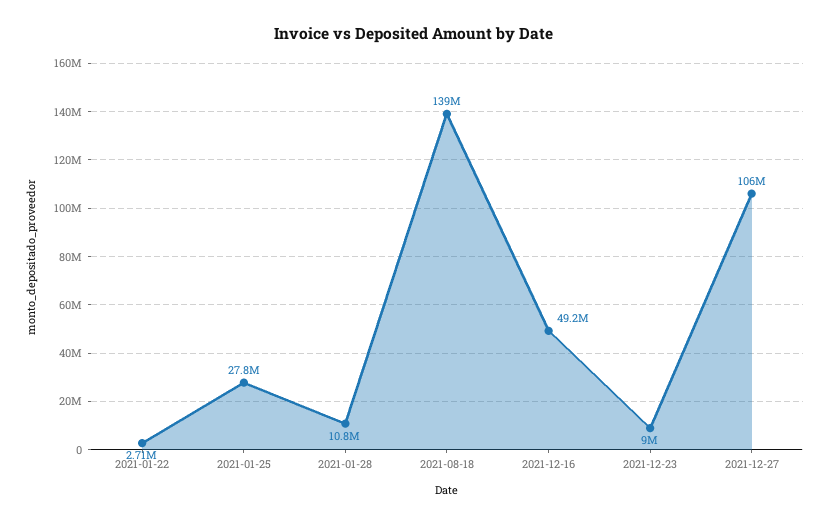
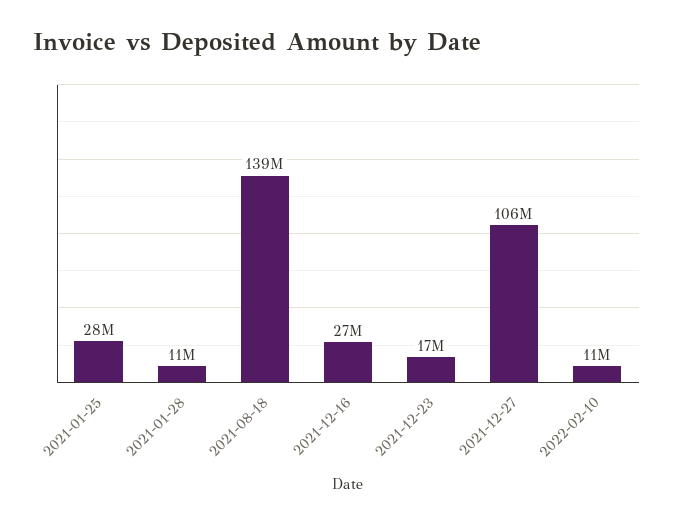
2021-01-22: 2710000 -> none
2021-12-16: 49200000 -> 27000000
2021-12-23: 9000000 -> 17000000
2022-02-10: none -> 11000000

